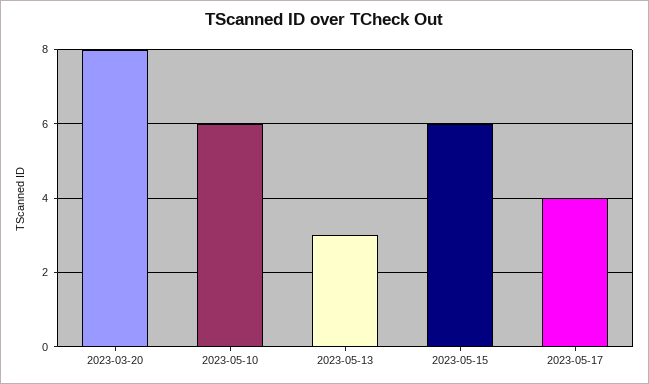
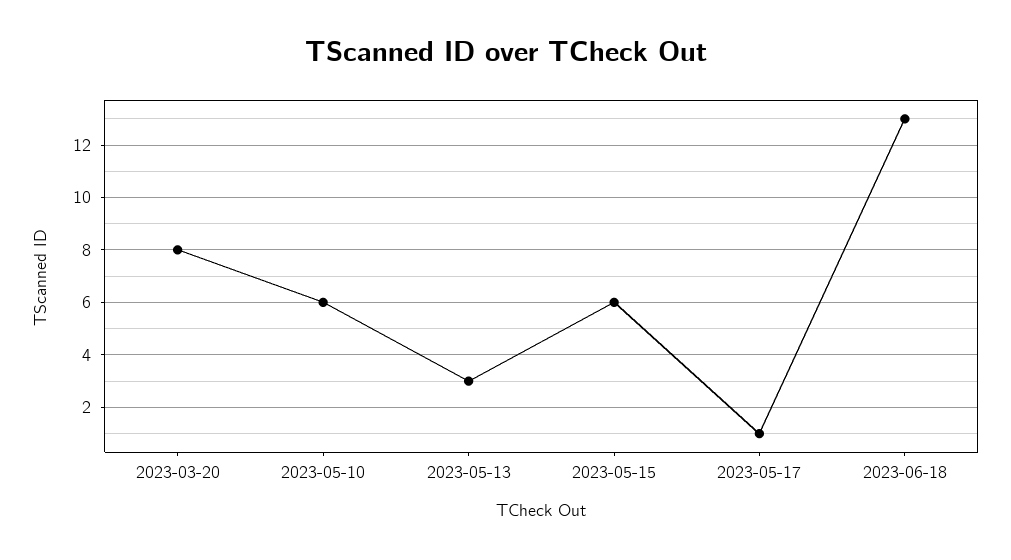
2023-05-17: 4 -> 1
2023-06-18: none -> 13

